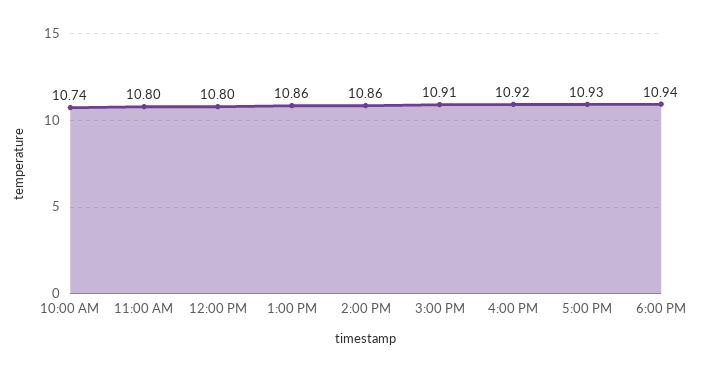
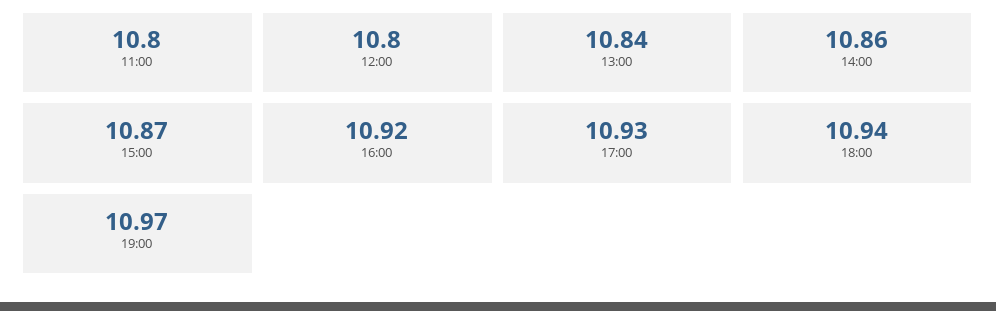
10:00 AM: 10.74 -> none
1:00 PM: 10.86 -> 10.84
3:00 PM: 10.91 -> 10.87
19:00: none -> 10.97

